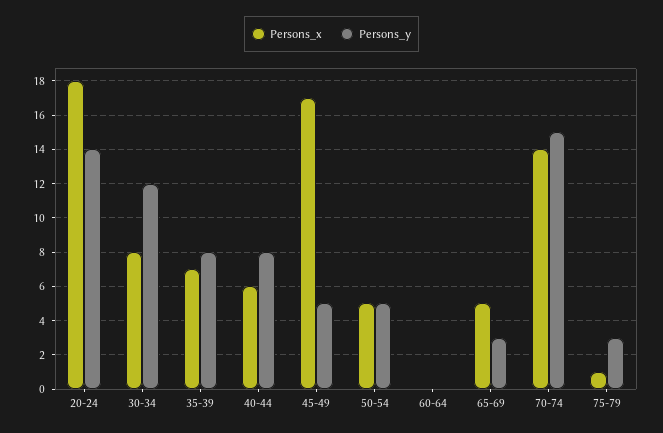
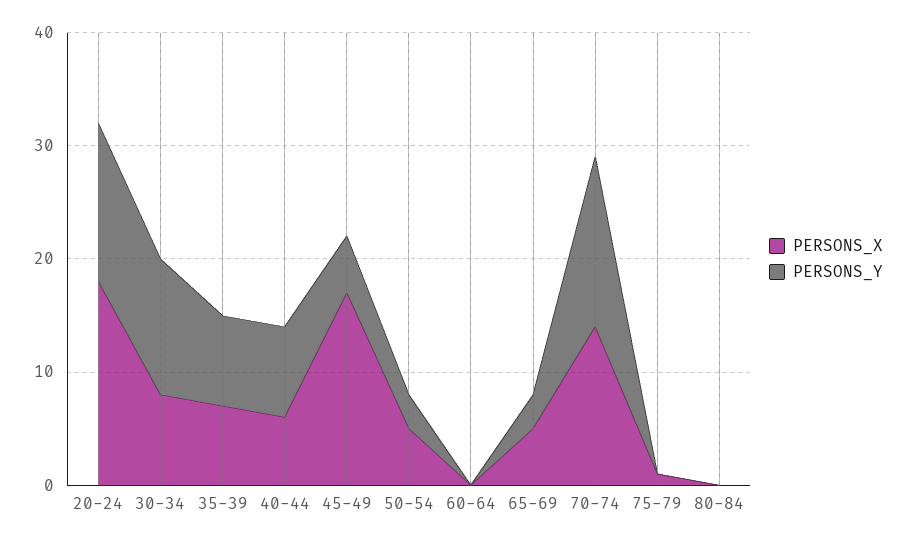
Persons_y, 50-54: 5 -> 3
Persons_y, 75-79: 3 -> 0
Persons_x, 80-84: none -> 0
Persons_y, 80-84: none -> 0

